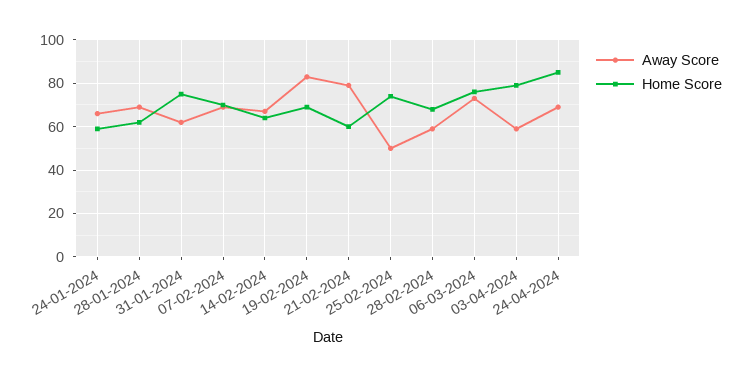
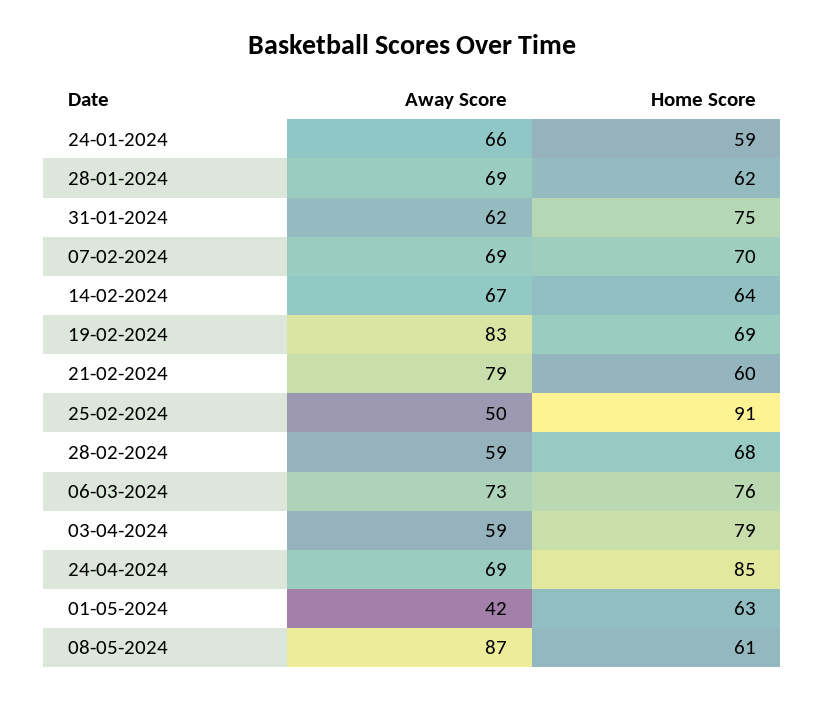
Home Score, 25-02-2024: 75 -> 91
Away Score, 01-05-2024: none -> 42
Home Score, 01-05-2024: none -> 63
Away Score, 08-05-2024: none -> 87
Home Score, 08-05-2024: none -> 61

